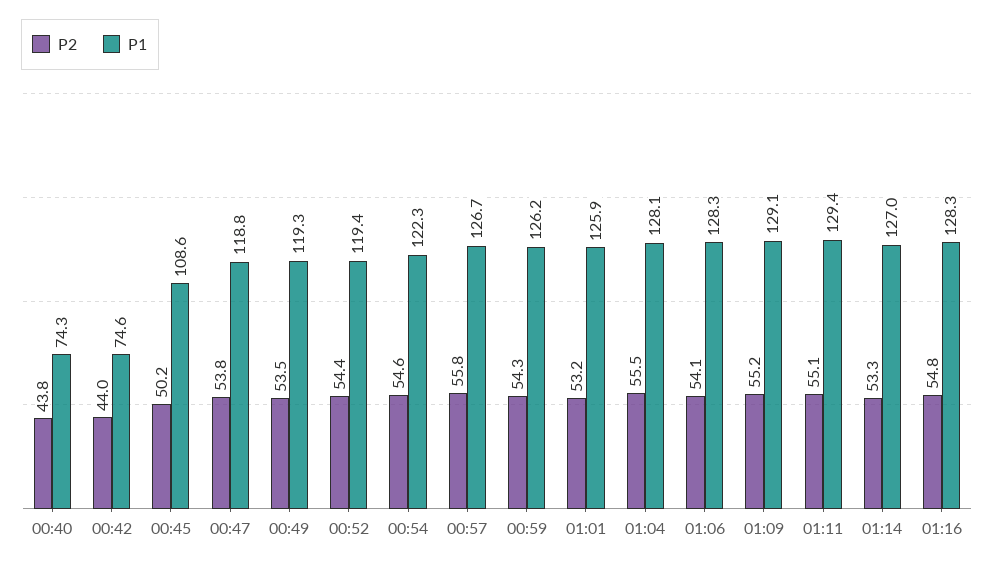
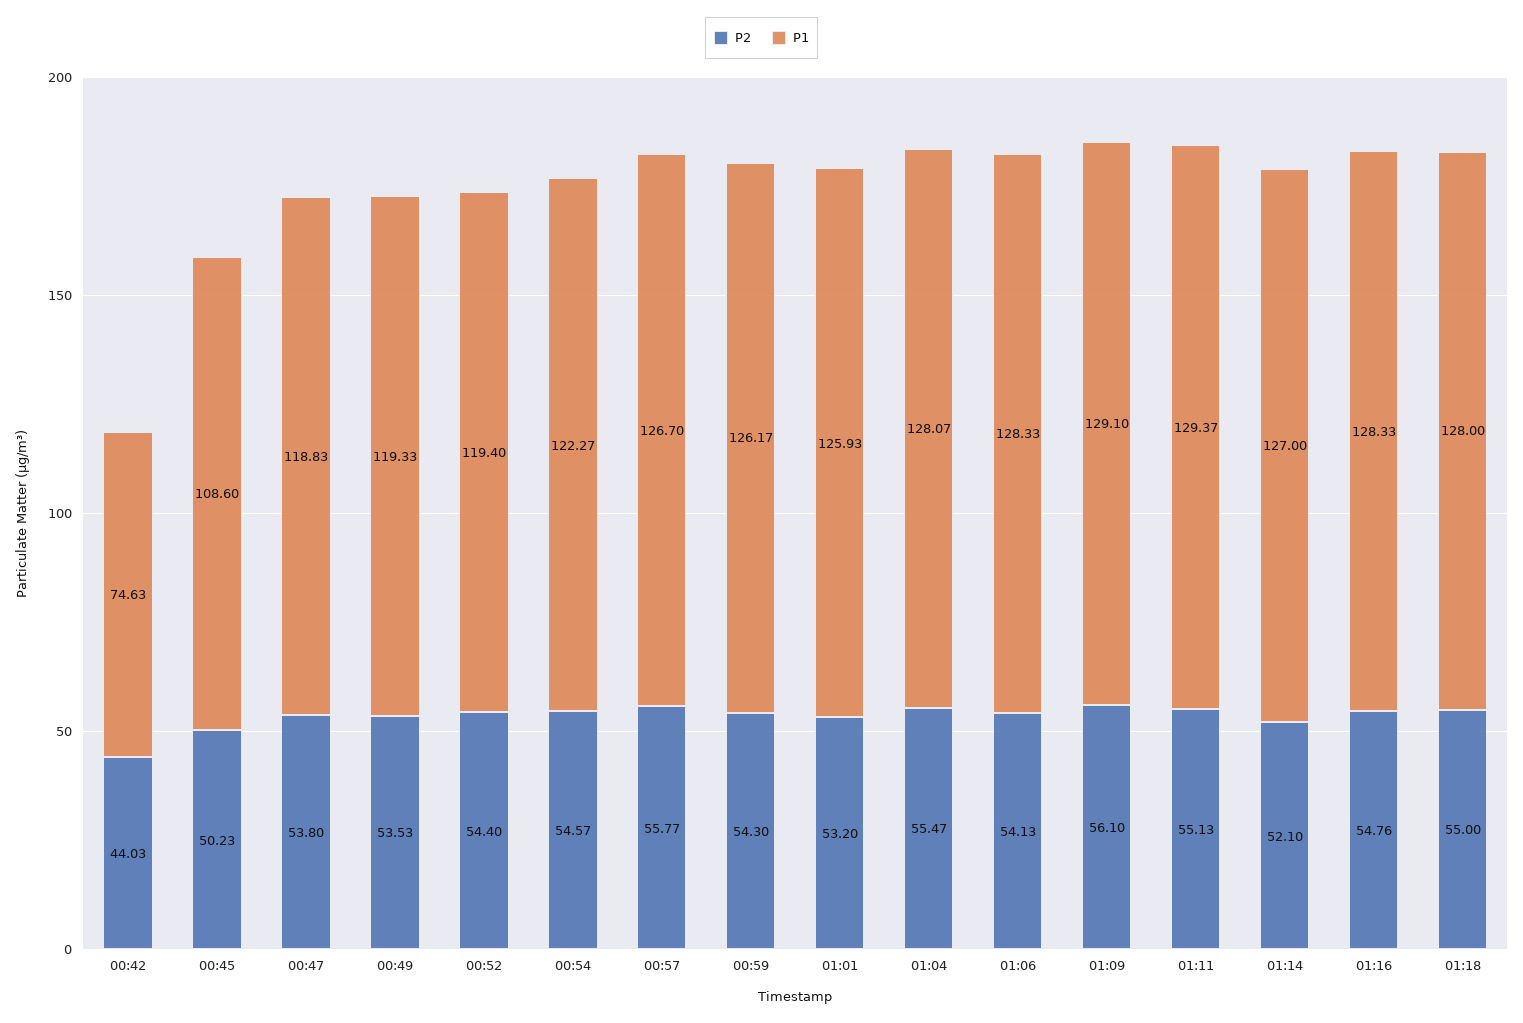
P2, 00:40: 43.8 -> none
P1, 00:40: 74.3 -> none
P2, 01:09: 55.2 -> 56.1
P2, 01:14: 53.3 -> 52.1
P2, 01:18: none -> 55
P1, 01:18: none -> 128

